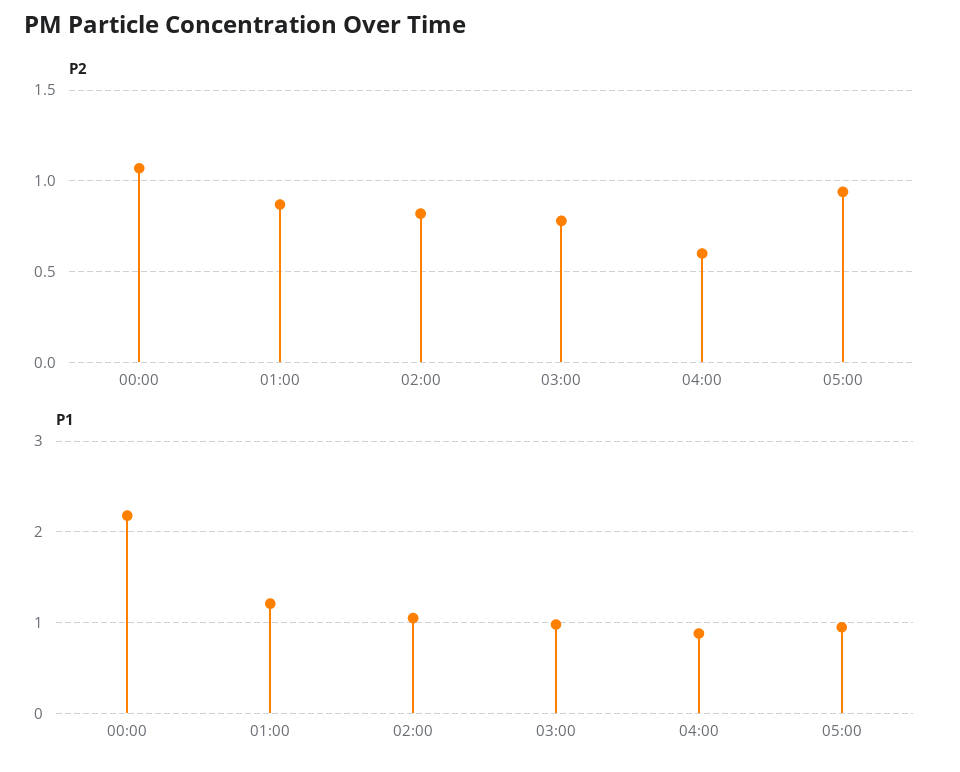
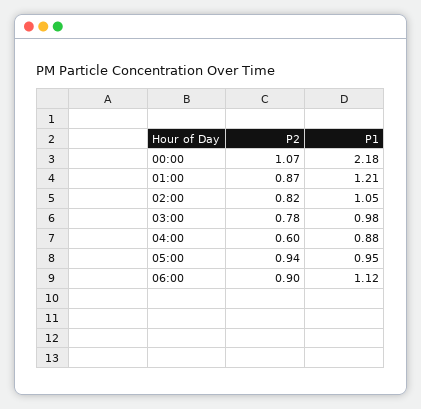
P2, 06:00: none -> 0.9
P1, 06:00: none -> 1.12

